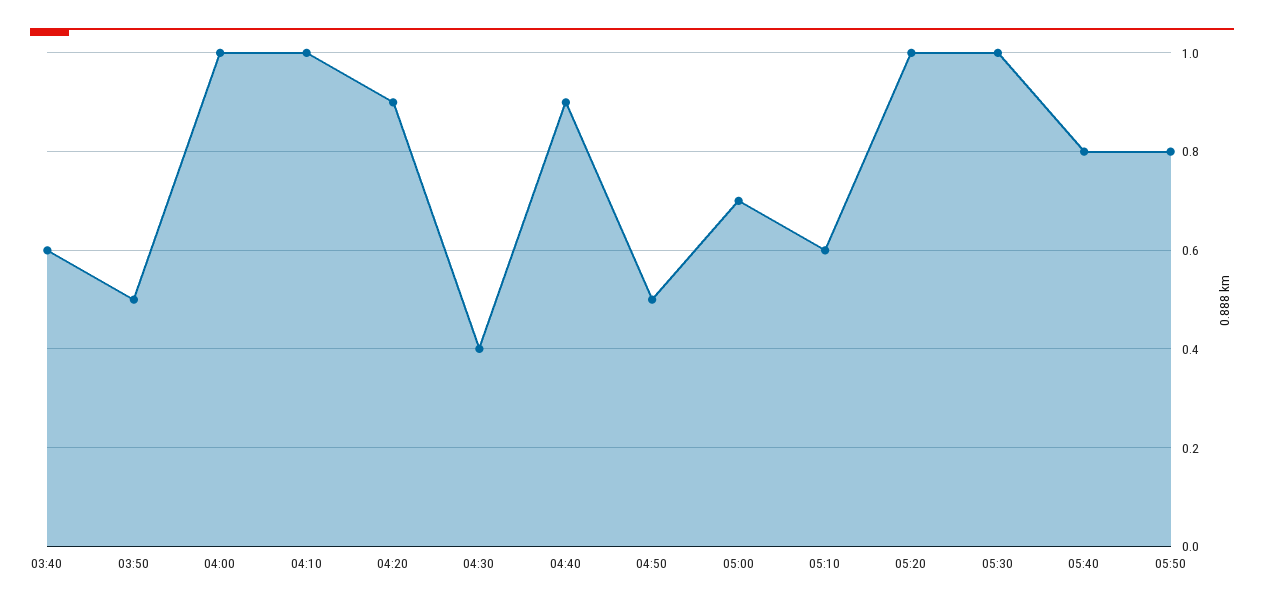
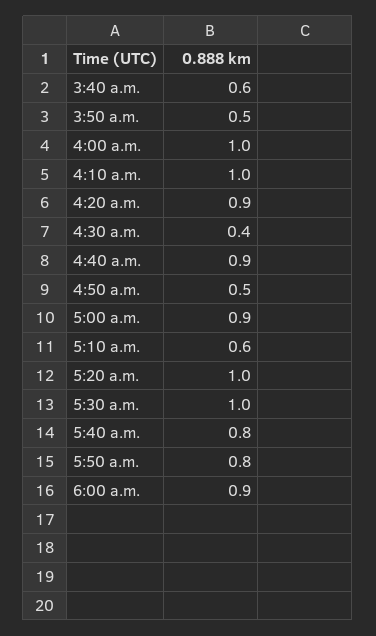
05:00: 0.7 -> 0.9
6:00 a.m.: none -> 0.9

